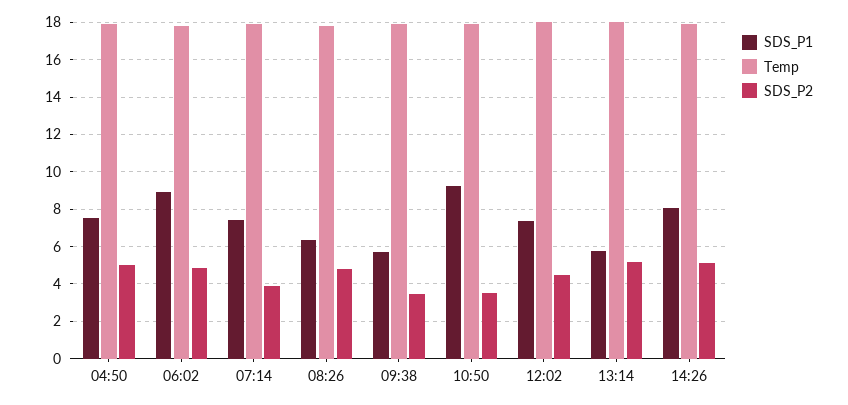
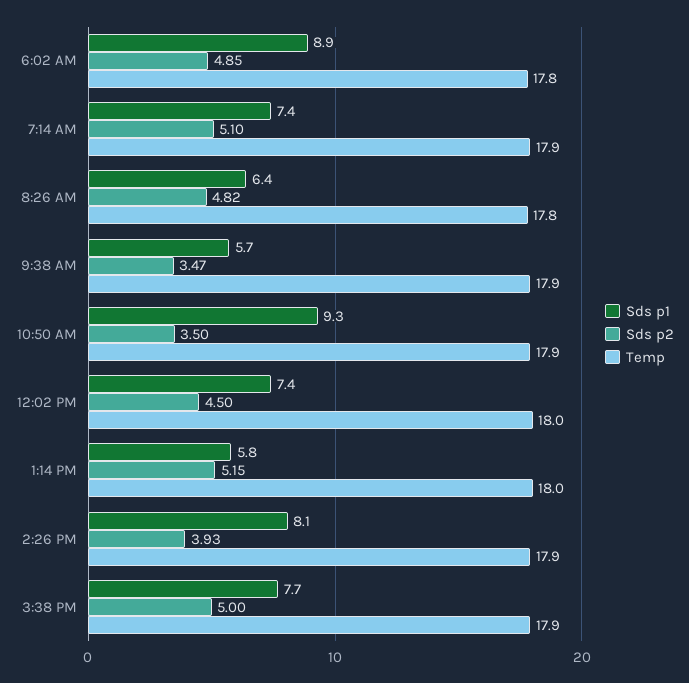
SDS_P1, 04:50: 7.5 -> none
Temp, 04:50: 18 -> none
SDS_P2, 04:50: 5 -> none
SDS_P2, 07:14: 4 -> 5.1
SDS_P2, 14:26: 5 -> 3.93
SDS_P1, 3:38 PM: none -> 7.7
SDS_P2, 3:38 PM: none -> 5
Temp, 3:38 PM: none -> 17.9

